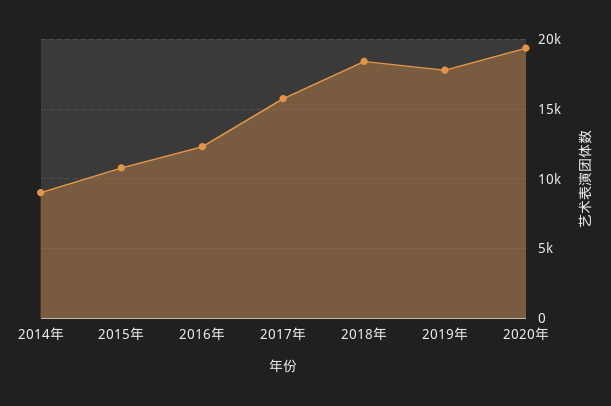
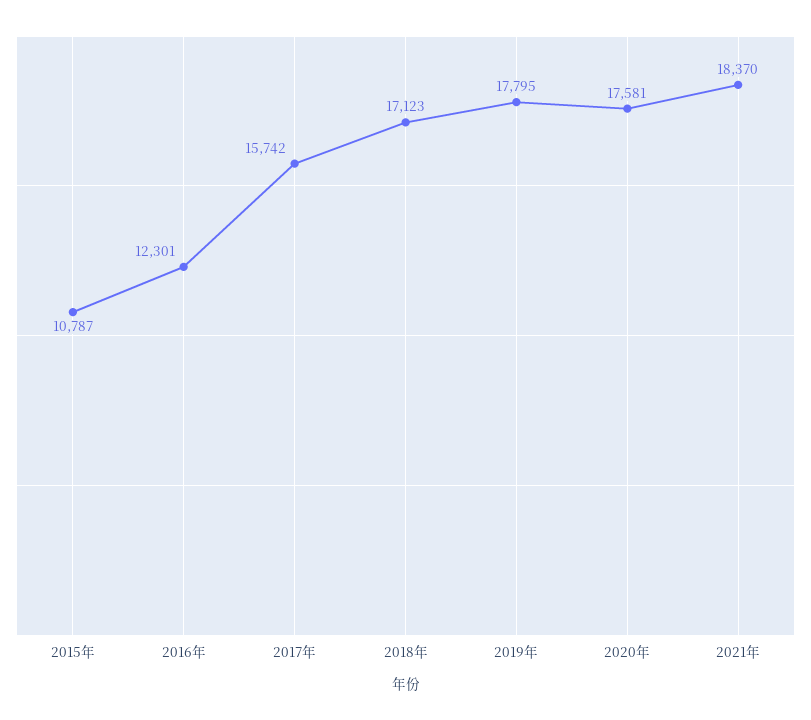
2014年: 9000 -> none
2018年: 18500 -> 17123
2020年: 19500 -> 17581
2021年: none -> 18370

